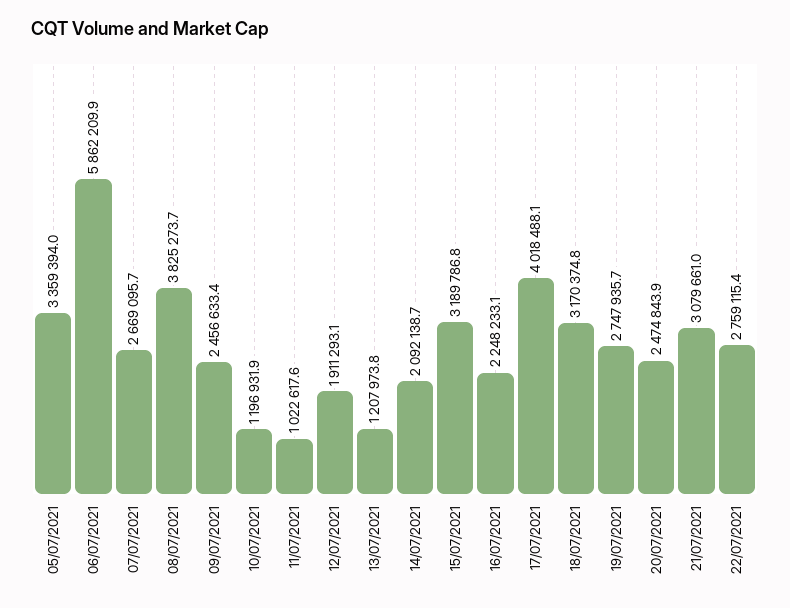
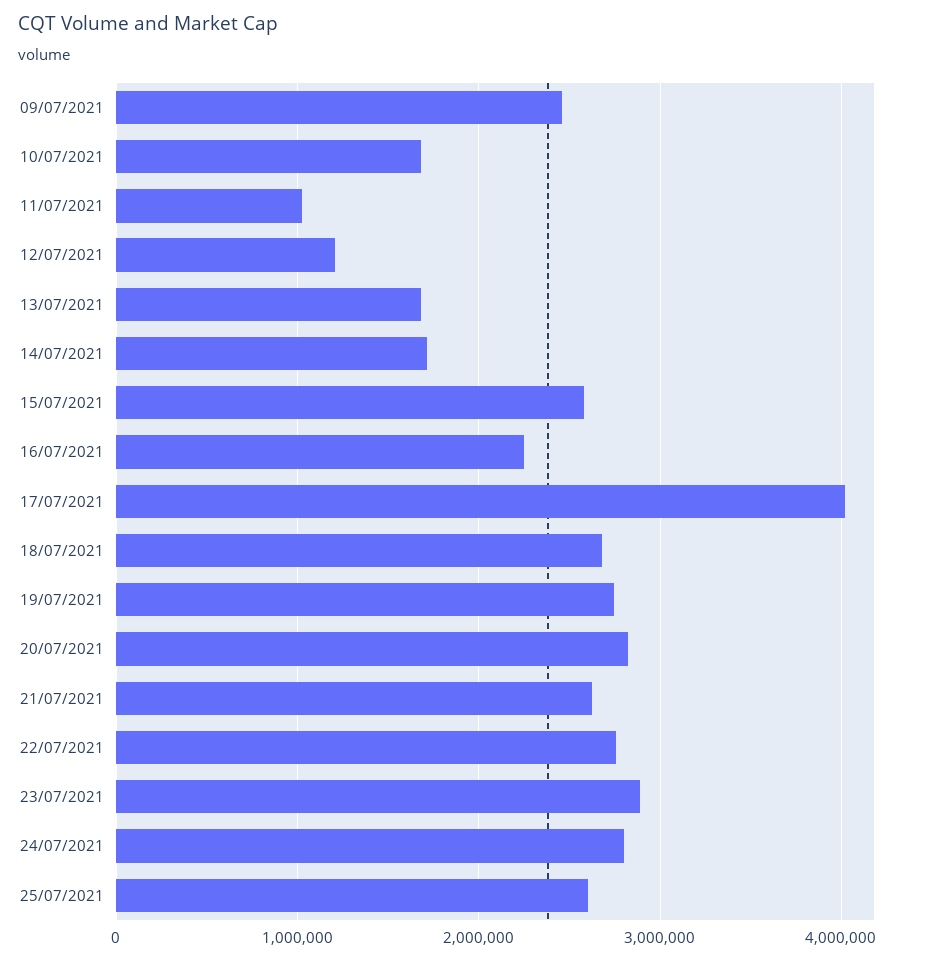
05/07/2021: 3359394 -> none
06/07/2021: 5862209.9 -> none
07/07/2021: 2669095.7 -> none
08/07/2021: 3825273.7 -> none
10/07/2021: 1196931.9 -> 1700000
12/07/2021: 1911293.1 -> 1200000
13/07/2021: 1207973.8 -> 1700000
14/07/2021: 2092138.7 -> 1700000
15/07/2021: 3189786.8 -> 2600000
18/07/2021: 3170374.8 -> 2700000
20/07/2021: 2474843.9 -> 2800000
21/07/2021: 3079661 -> 2600000
23/07/2021: none -> 2900000
24/07/2021: none -> 2800000
25/07/2021: none -> 2600000

